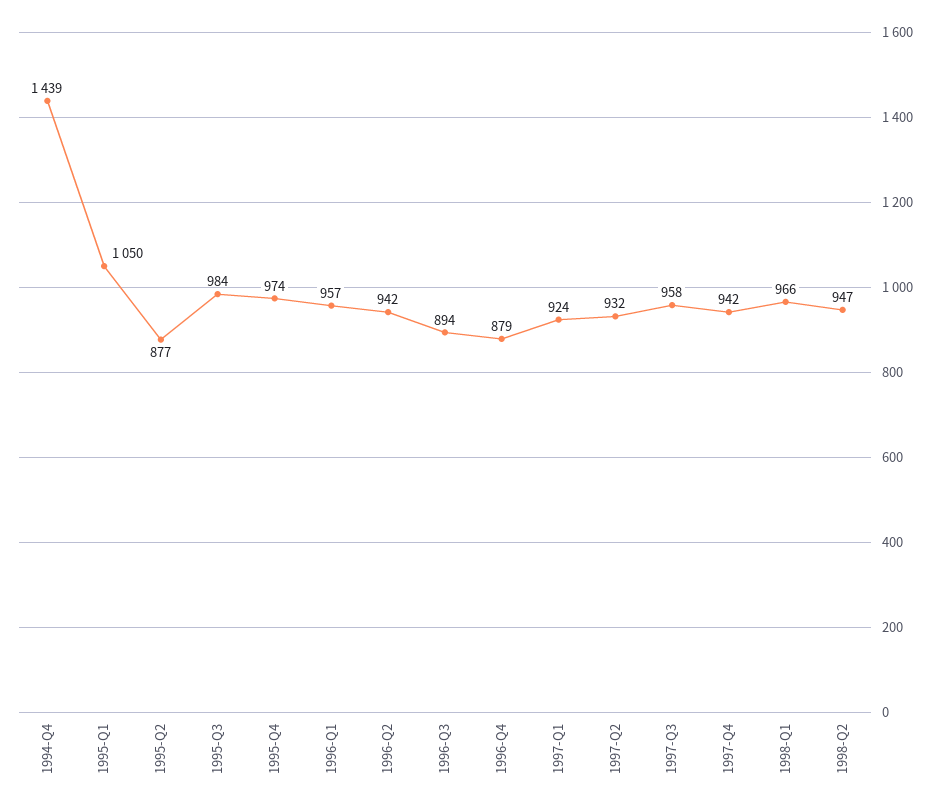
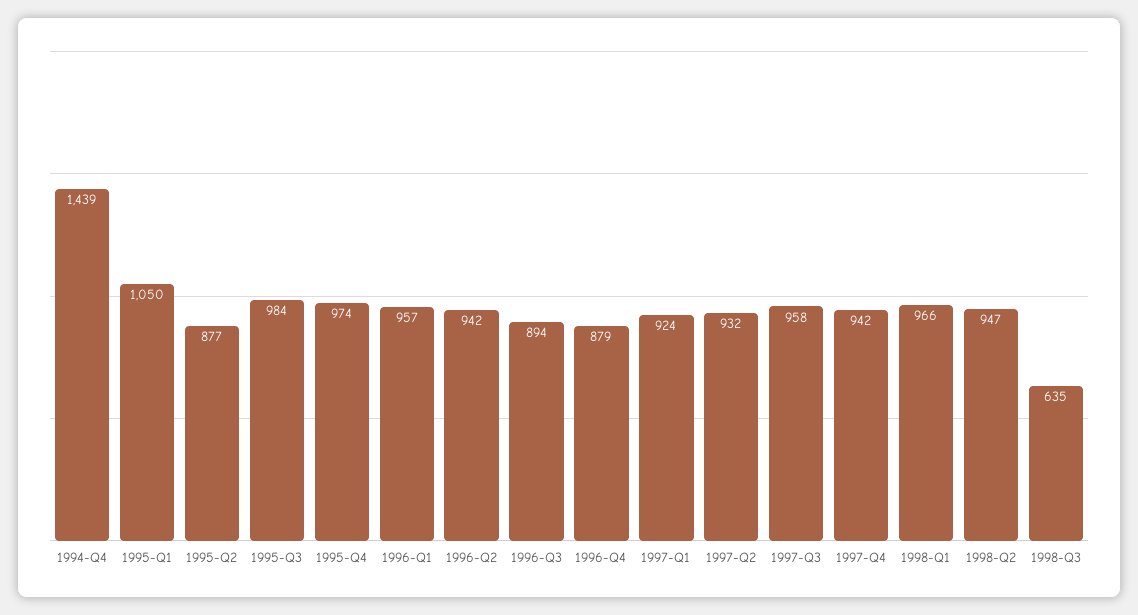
1998-Q3: none -> 635

